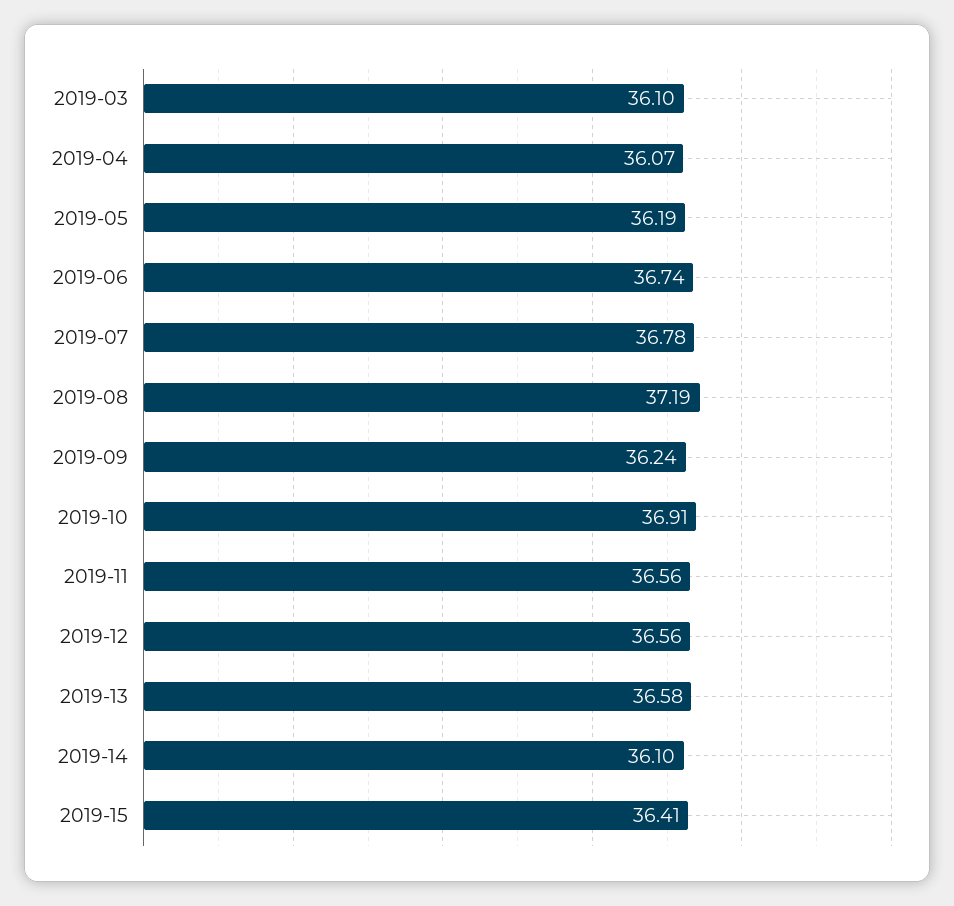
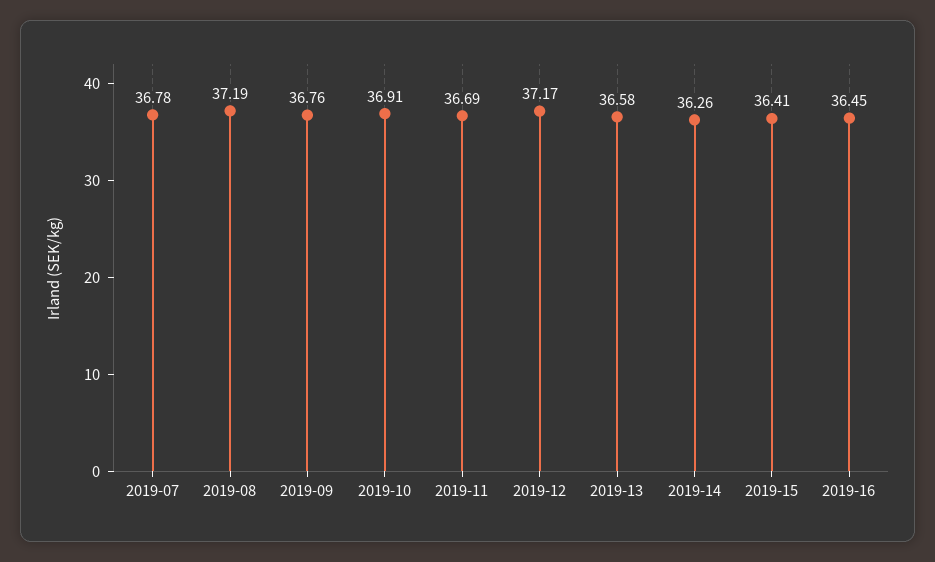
2019-03: 36.1 -> none
2019-04: 36.07 -> none
2019-05: 36.19 -> none
2019-06: 36.74 -> none
2019-09: 36.24 -> 36.76
2019-11: 36.56 -> 36.69
2019-12: 36.56 -> 37.17
2019-14: 36.1 -> 36.26
2019-16: none -> 36.45

